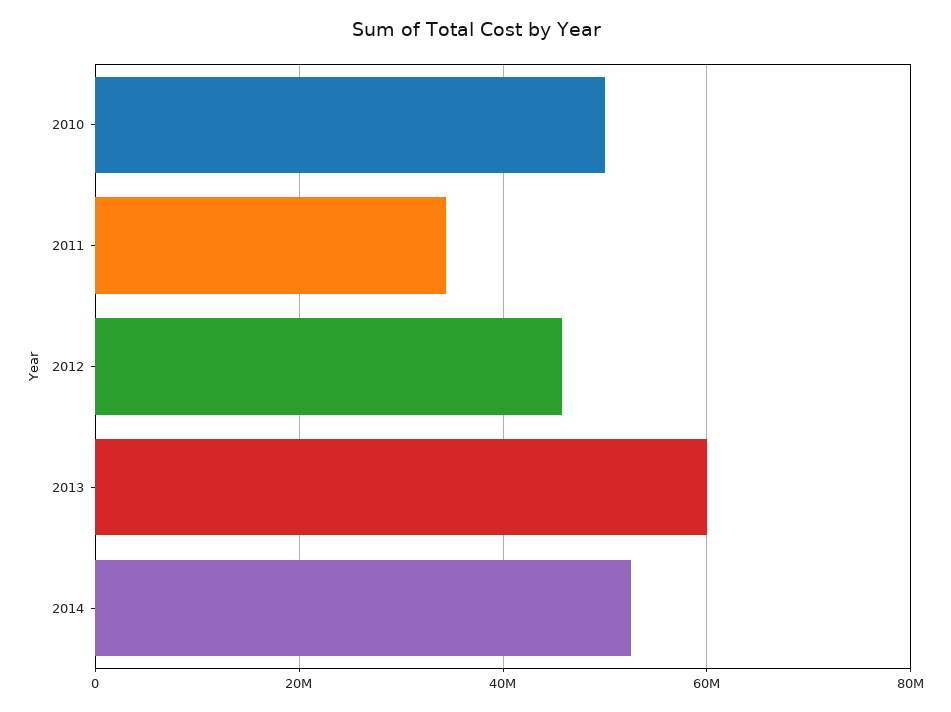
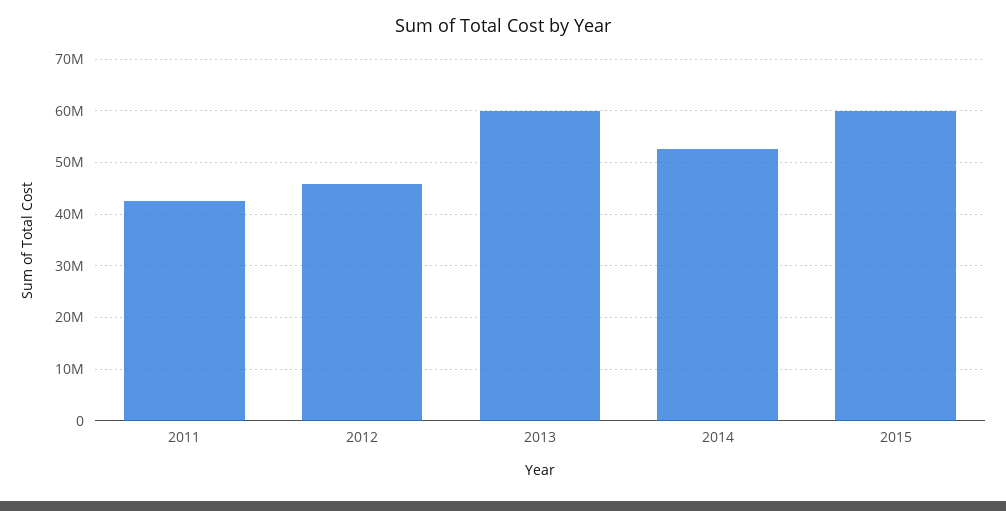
2010: 50000000 -> none
2011: 34000000 -> 42000000
2015: none -> 60000000

